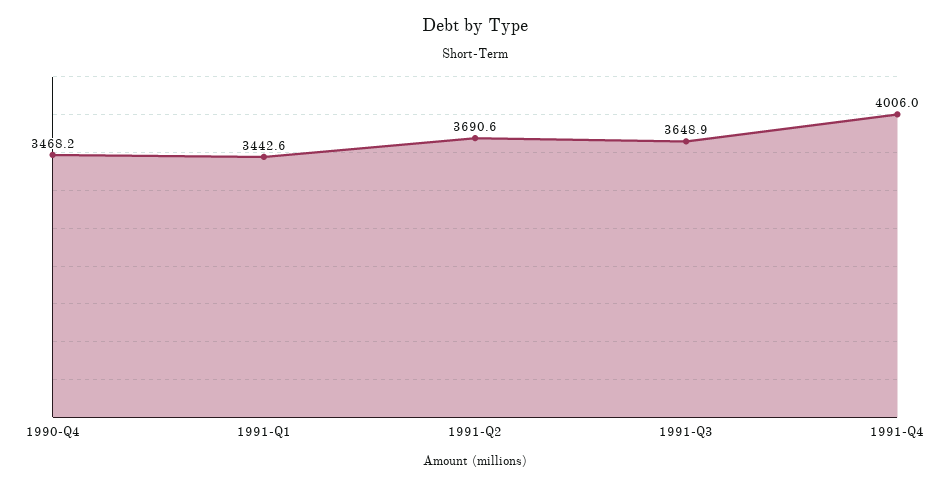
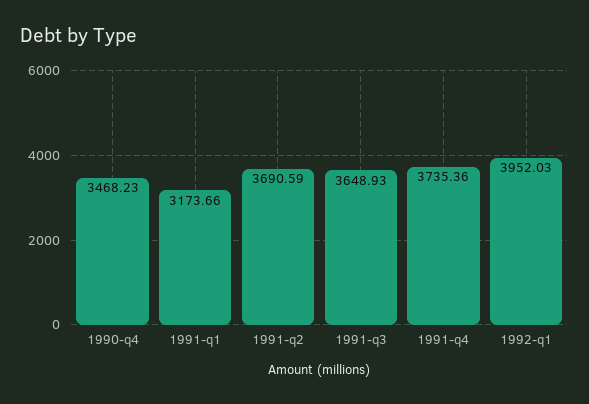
1991-Q1: 3442.6 -> 3173.66
1991-Q4: 4006 -> 3735.36
1992-q1: none -> 3952.03

